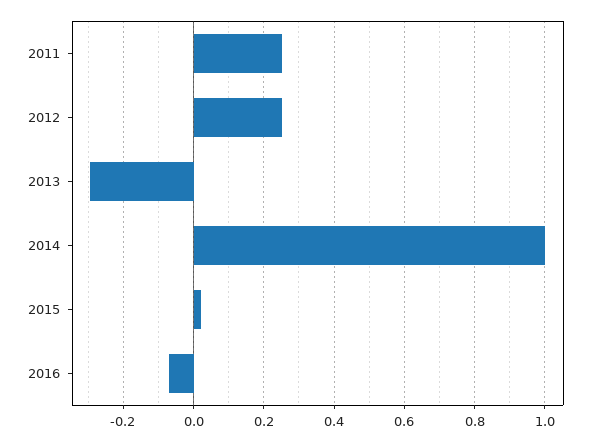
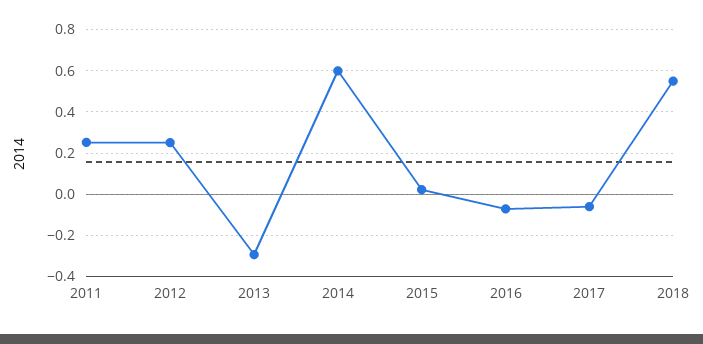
2014: 1 -> 0.6
2017: none -> -0.05
2018: none -> 0.55

